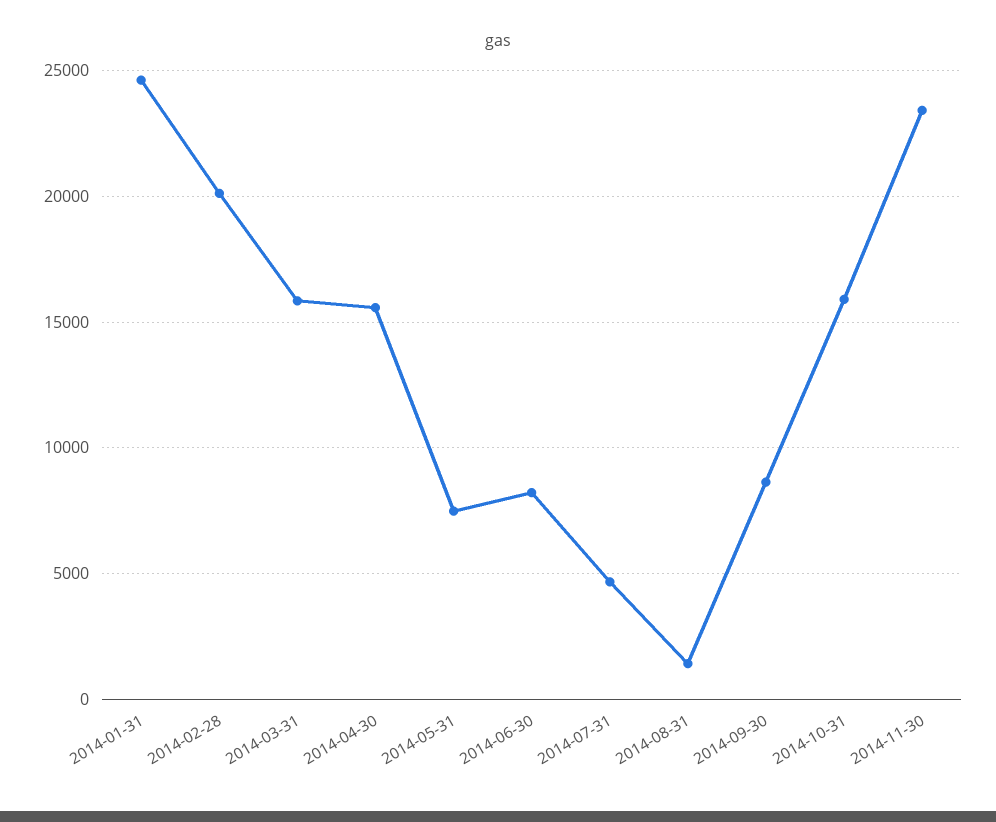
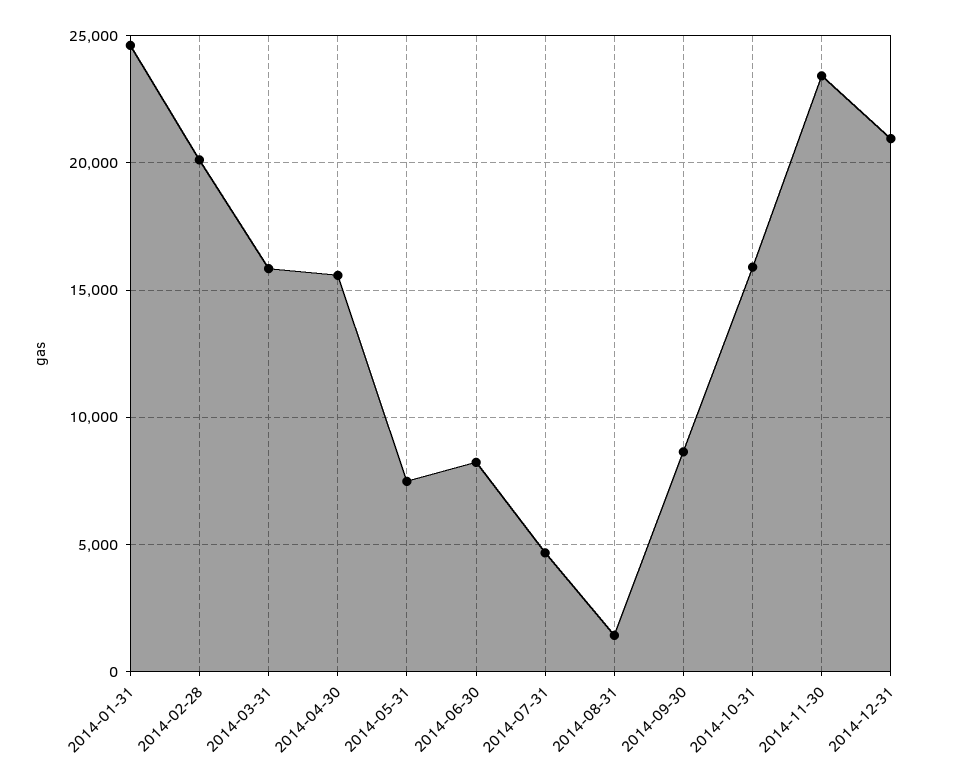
2014-12-31: none -> 21000

